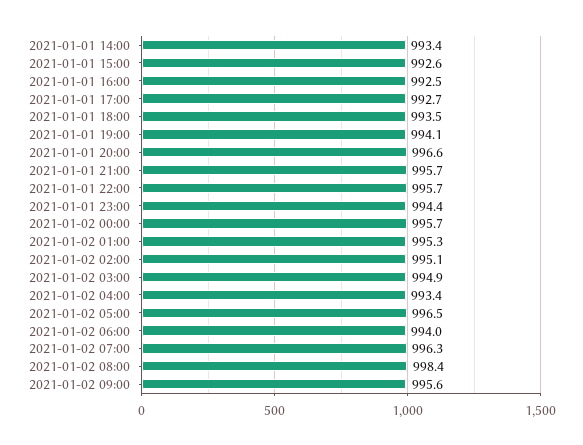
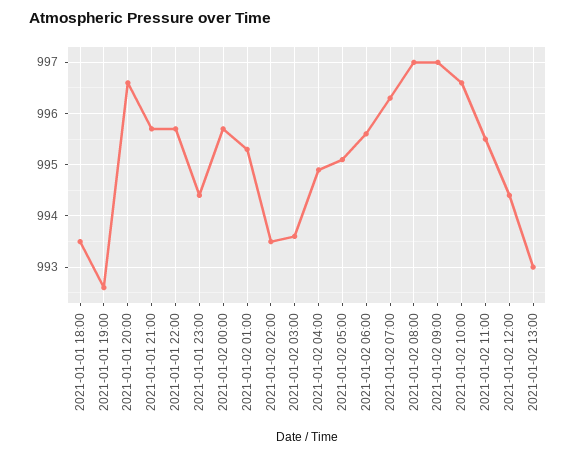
2021-01-01 14:00: 993.4 -> none
2021-01-01 15:00: 992.6 -> none
2021-01-01 16:00: 992.5 -> none
2021-01-01 17:00: 992.7 -> none
2021-01-01 19:00: 994.1 -> 992.5
2021-01-02 02:00: 995.1 -> 993.5
2021-01-02 03:00: 994.9 -> 993.5
2021-01-02 04:00: 993.4 -> 995
2021-01-02 05:00: 996.5 -> 995
2021-01-02 06:00: 994 -> 995.5
2021-01-02 08:00: 998.4 -> 997
2021-01-02 09:00: 995.6 -> 997
2021-01-02 10:00: none -> 996.5
2021-01-02 11:00: none -> 995.5
2021-01-02 12:00: none -> 994.5
2021-01-02 13:00: none -> 993

